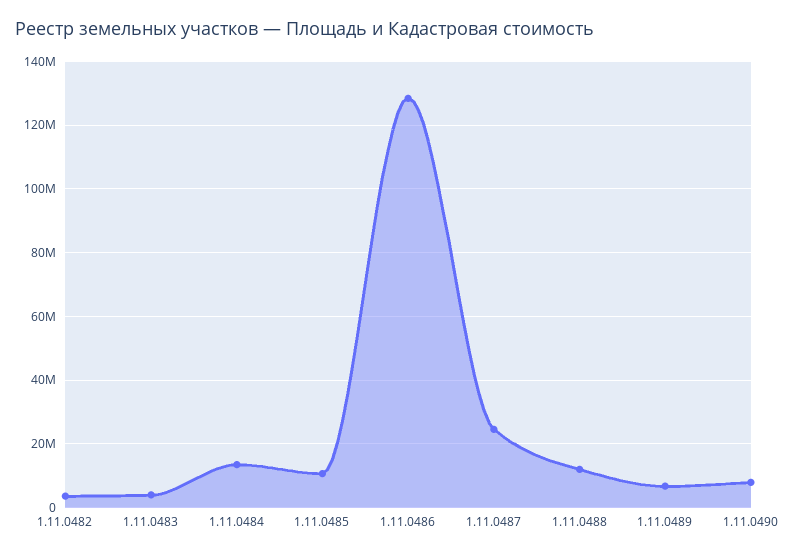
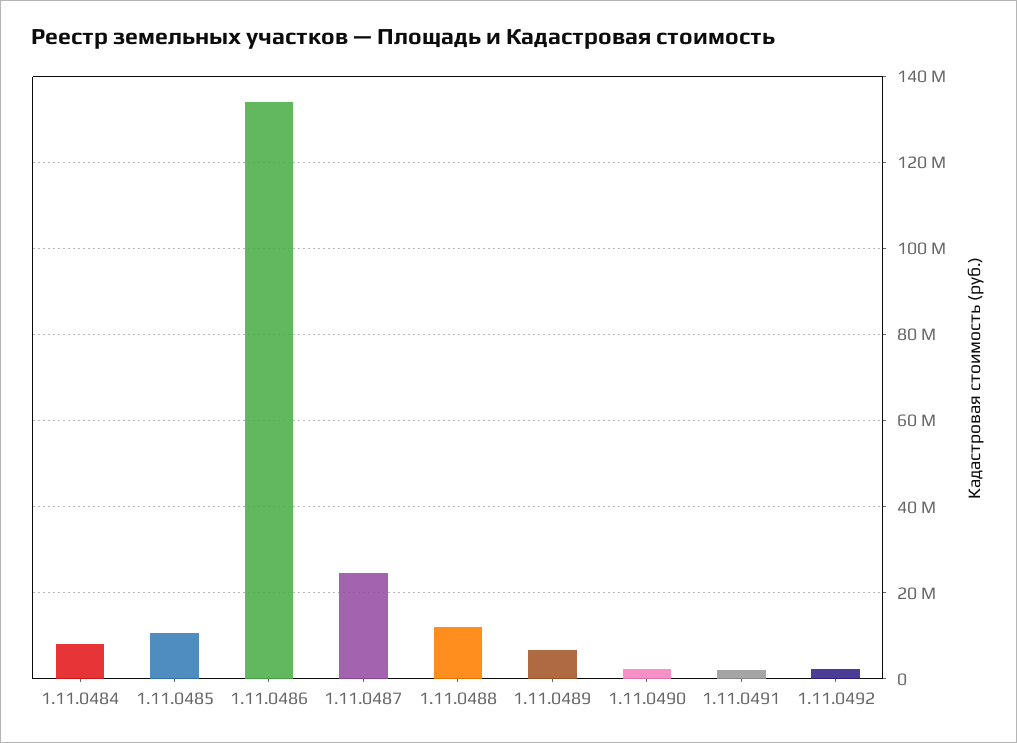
1.11.0482: 4000000 -> none
1.11.0483: 4000000 -> none
1.11.0484: 14000000 -> 8000000
1.11.0486: 128000000 -> 134000000
1.11.0490: 8000000 -> 2000000
1.11.0491: none -> 2000000
1.11.0492: none -> 2000000

